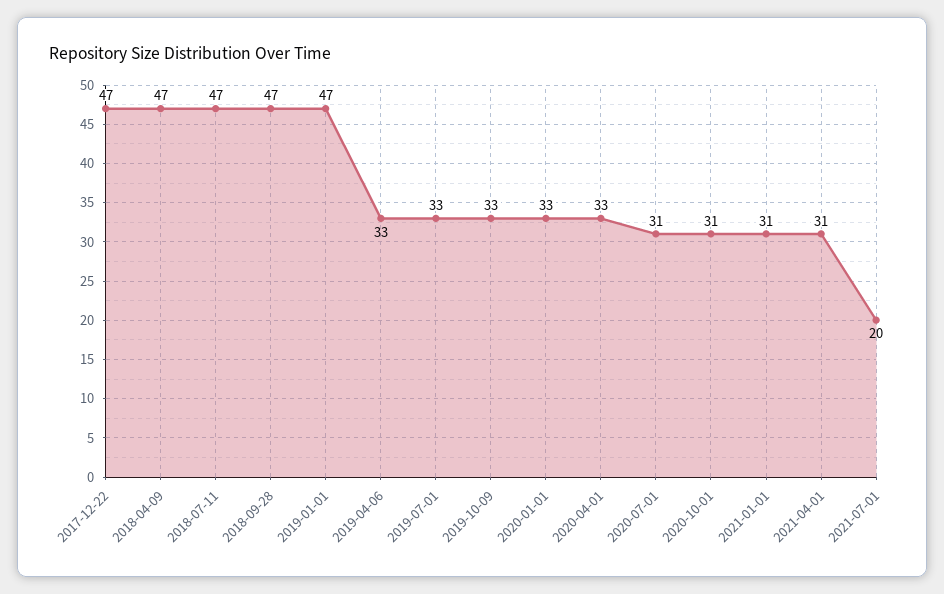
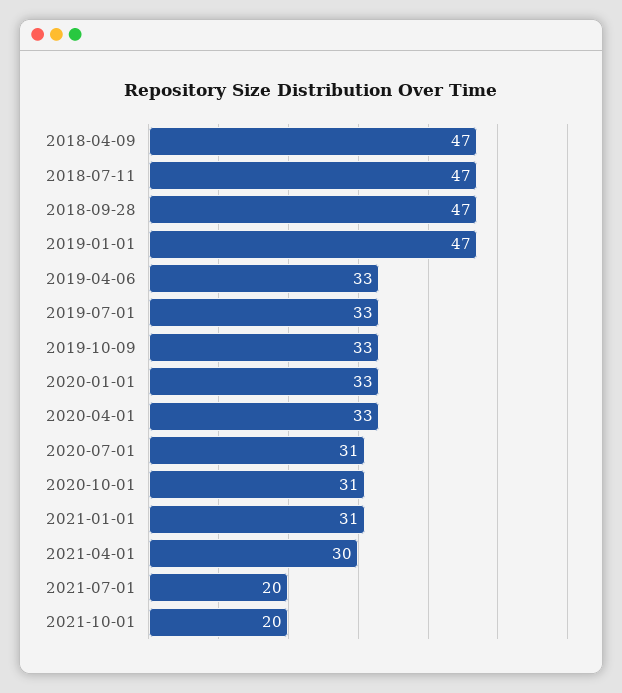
2017-12-22: 47 -> none
2021-04-01: 31 -> 30
2021-10-01: none -> 20

